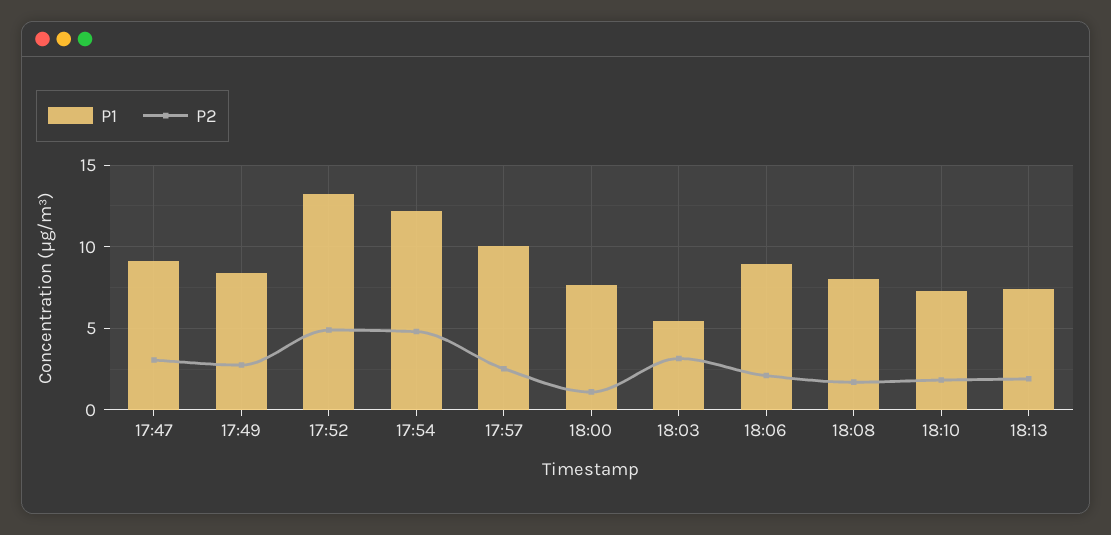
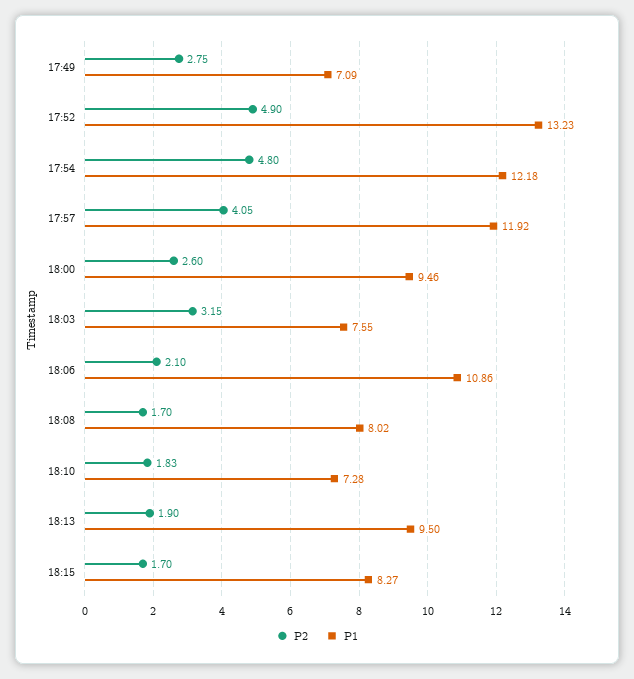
P1, 17:47: 9 -> none
P2, 17:47: 3 -> none
P1, 17:49: 8.5 -> 7.09
P1, 17:57: 10 -> 11.92
P2, 17:57: 2.5 -> 4.05
P1, 18:00: 7.5 -> 9.46
P2, 18:00: 1 -> 2.6
P1, 18:03: 5.5 -> 7.55
P1, 18:06: 9 -> 10.86
P1, 18:13: 7.5 -> 9.5
P2, 18:15: none -> 1.7
P1, 18:15: none -> 8.27

